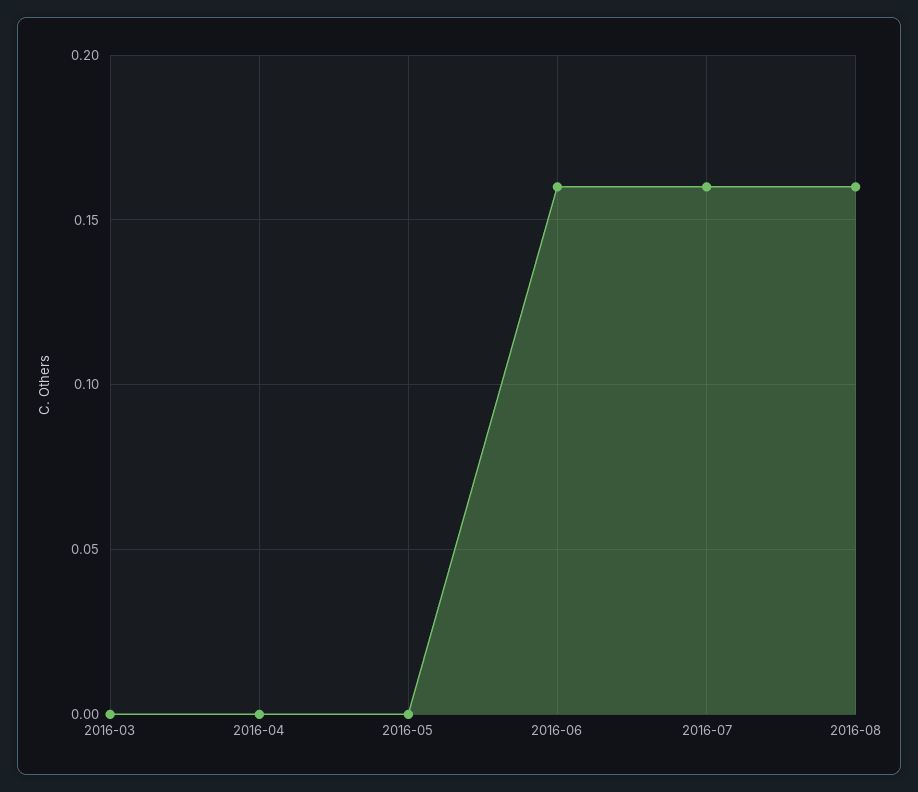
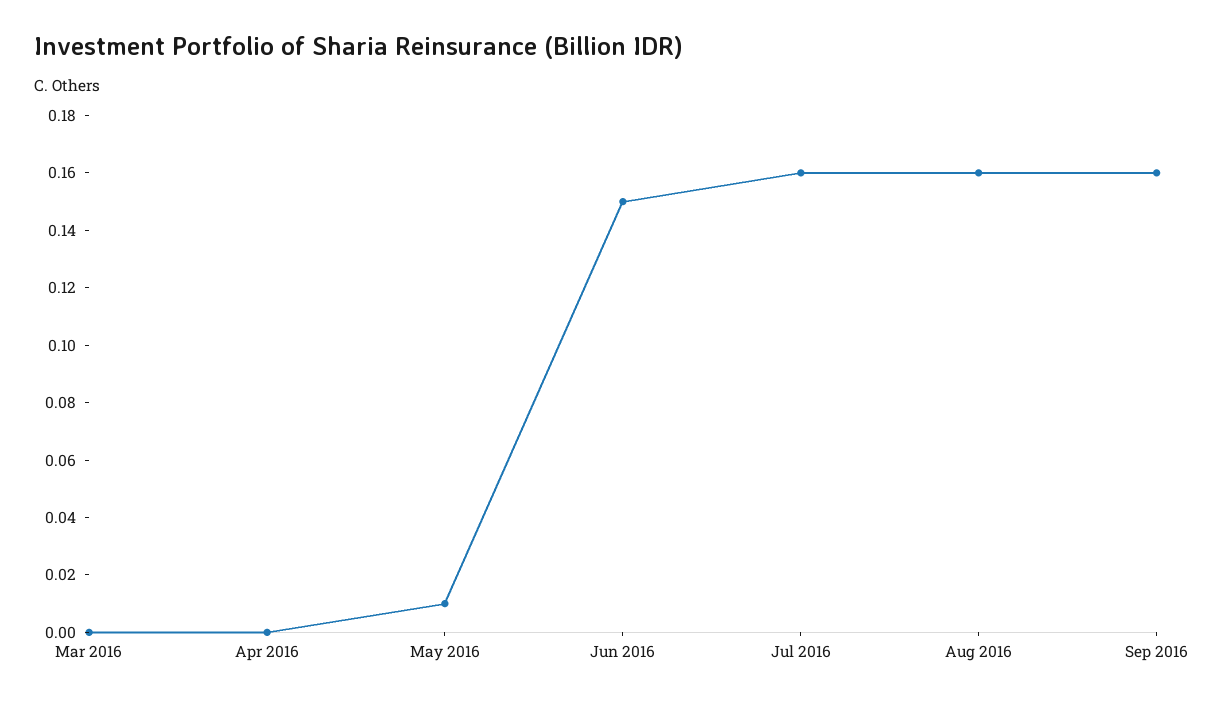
2016-05: 0 -> 0.01
2016-06: 0.16 -> 0.15
Sep 2016: none -> 0.16

